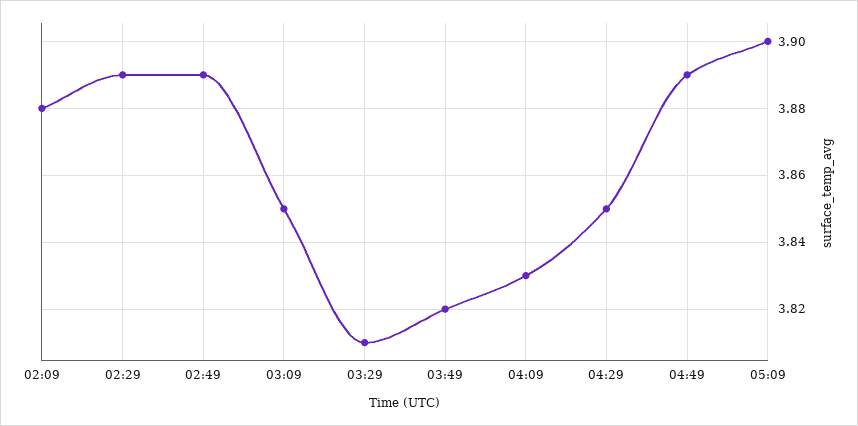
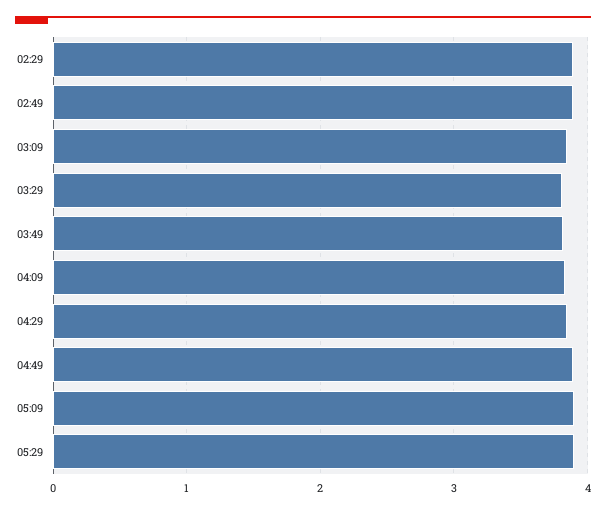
02:09: 3.88 -> none
05:29: none -> 3.9

